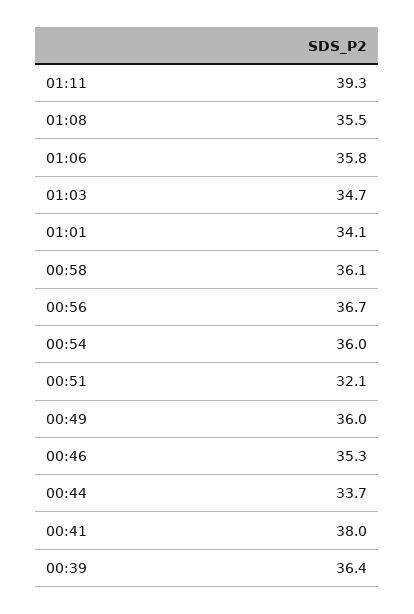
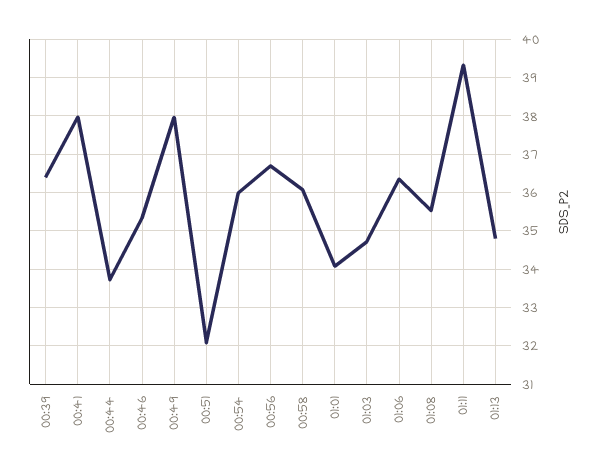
01:06: 35.8 -> 36.4
00:49: 36 -> 38
01:13: none -> 34.8

